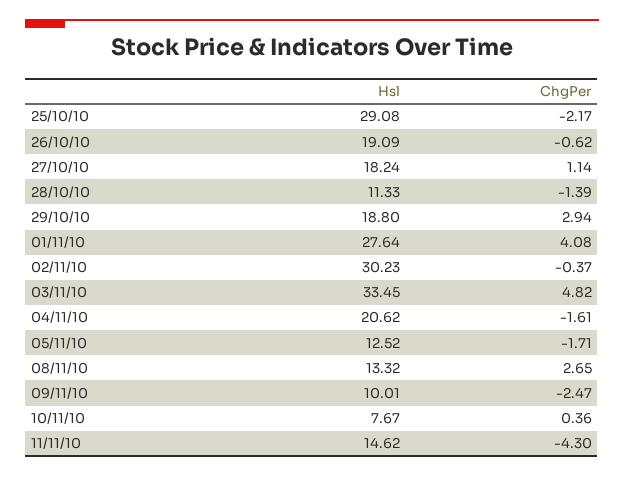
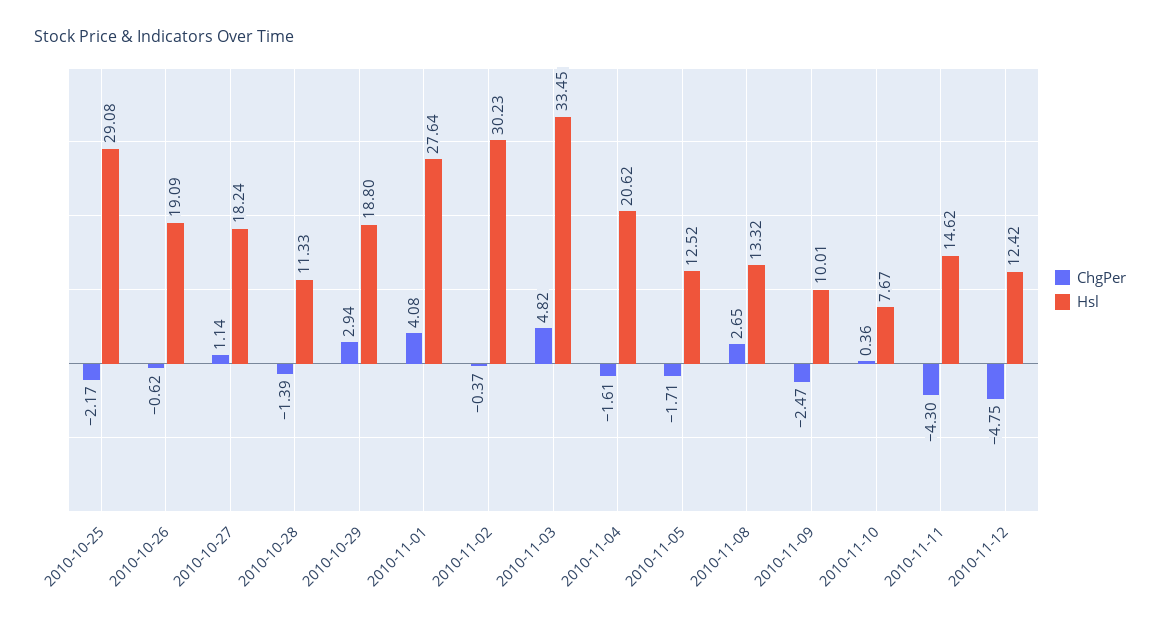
ChgPer, 2010-11-12: none -> -4.75
Hsl, 2010-11-12: none -> 12.42

